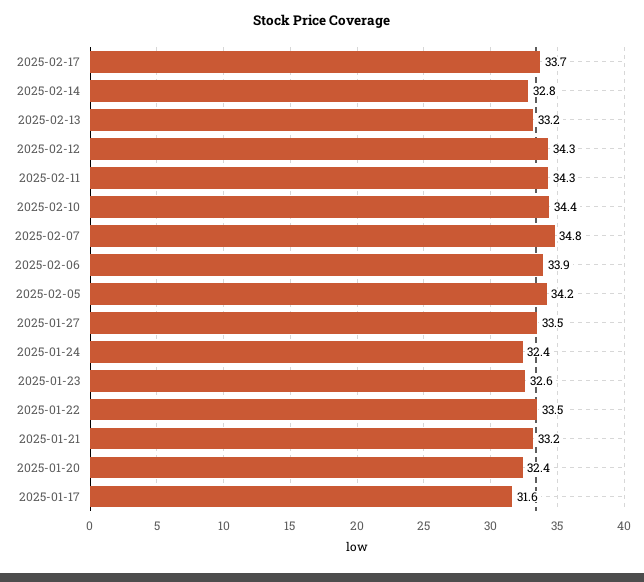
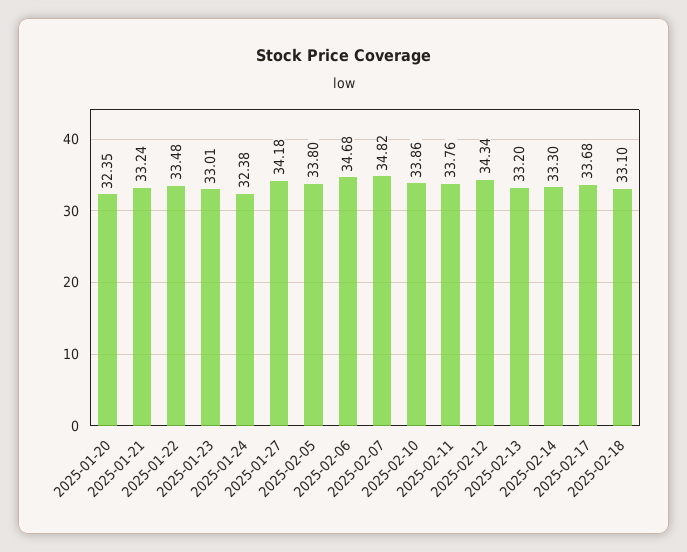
2025-02-14: 32.8 -> 33.3
2025-02-11: 34.3 -> 33.76
2025-02-10: 34.4 -> 33.86
2025-02-06: 33.9 -> 34.68
2025-02-05: 34.2 -> 33.8
2025-01-27: 33.5 -> 34.18
2025-01-23: 32.6 -> 33.01
2025-01-17: 31.6 -> none
2025-02-18: none -> 33.1

